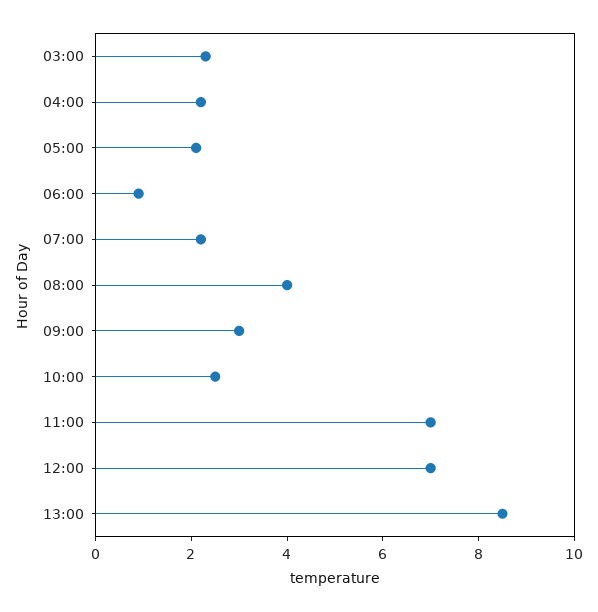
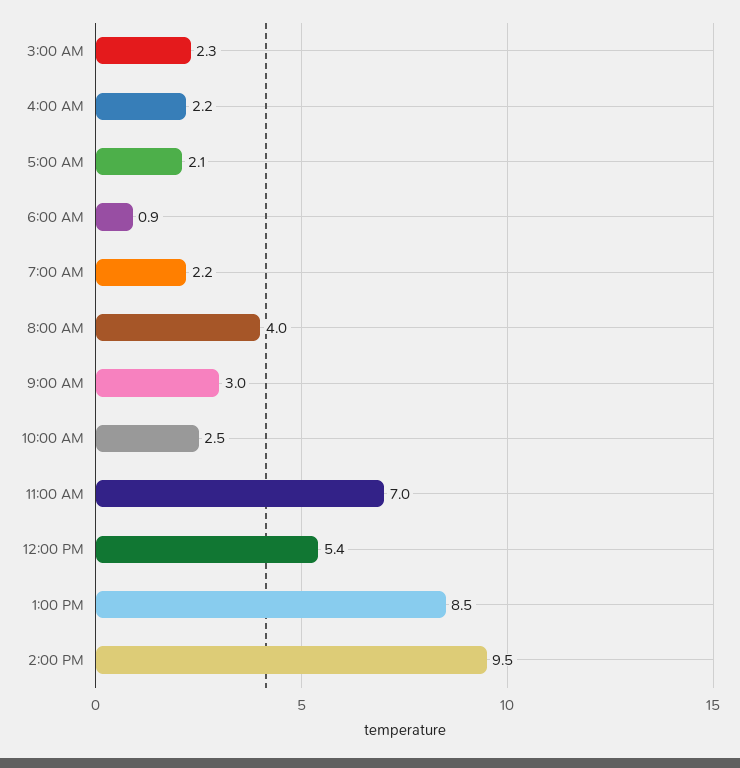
12:00: 7 -> 5.4
2:00 PM: none -> 9.5

